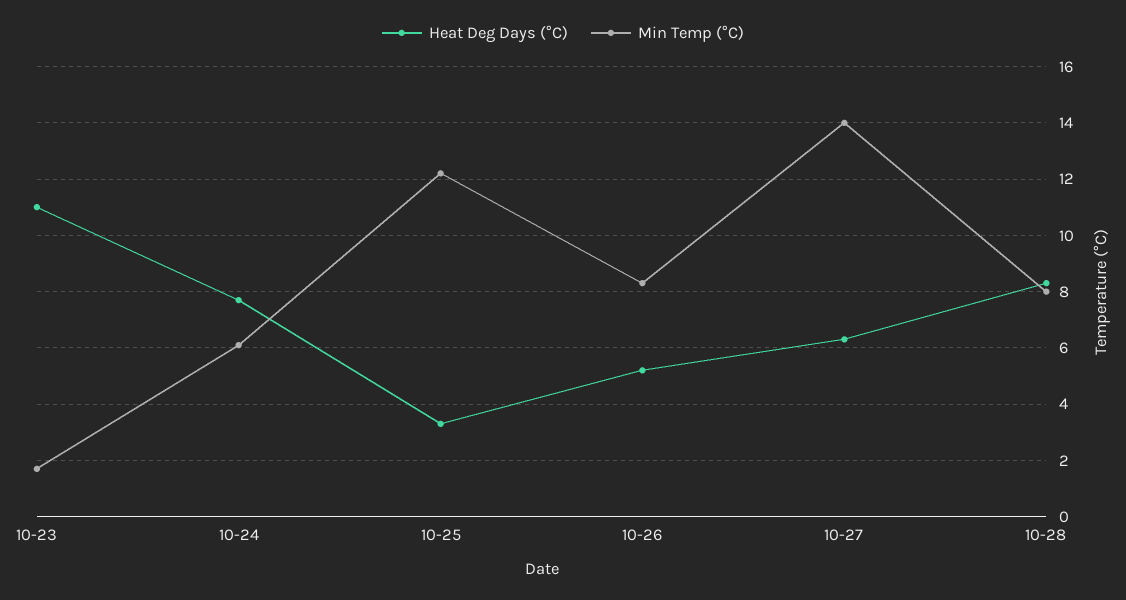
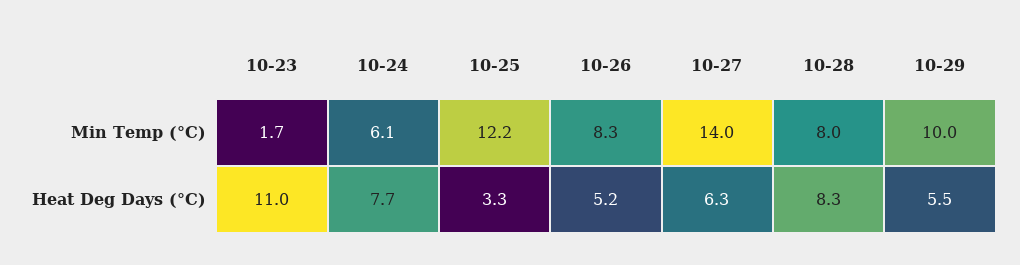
Min Temp (°C), 10-29: none -> 10
Heat Deg Days (°C), 10-29: none -> 5.5

